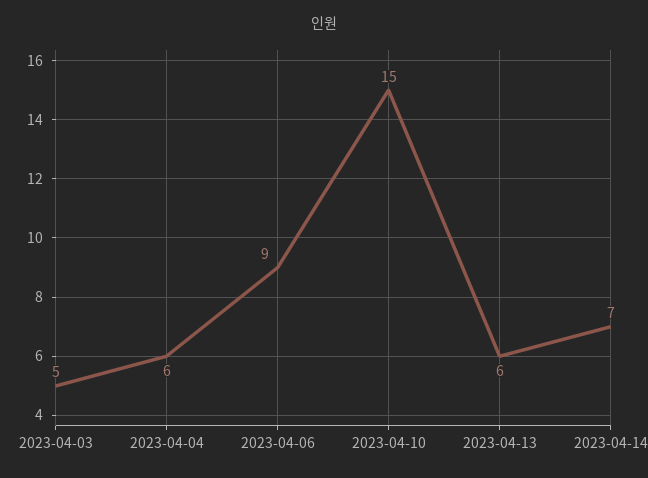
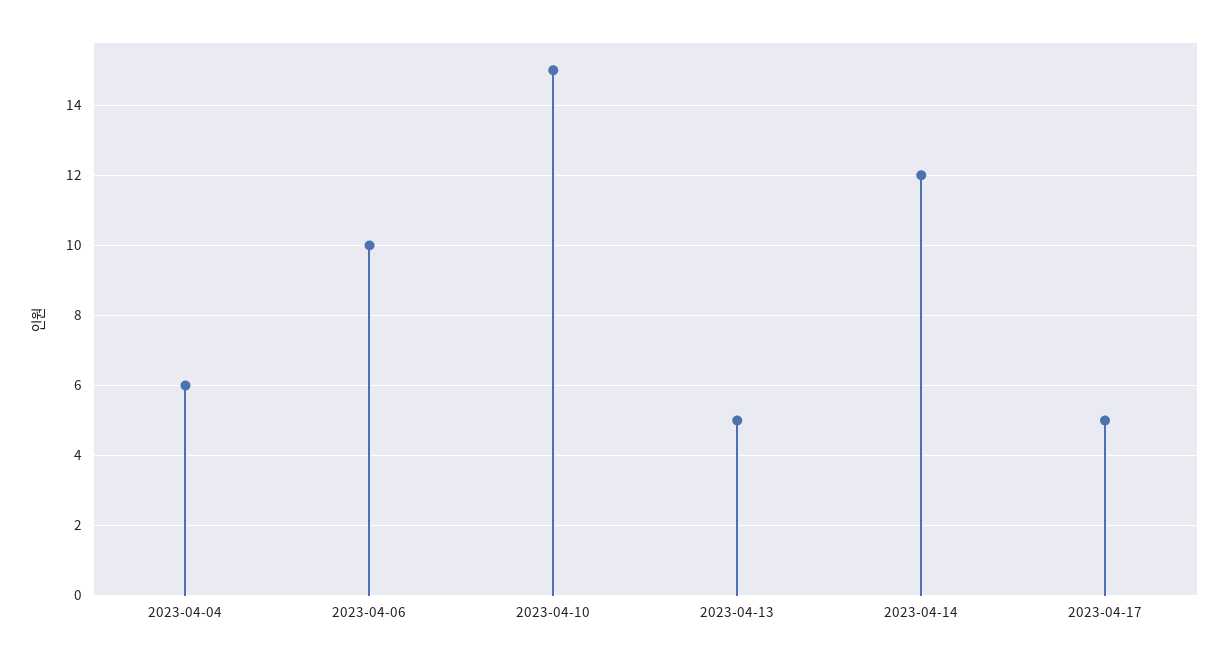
2023-04-03: 5 -> none
2023-04-06: 9 -> 10
2023-04-13: 6 -> 5
2023-04-14: 7 -> 12
2023-04-17: none -> 5

